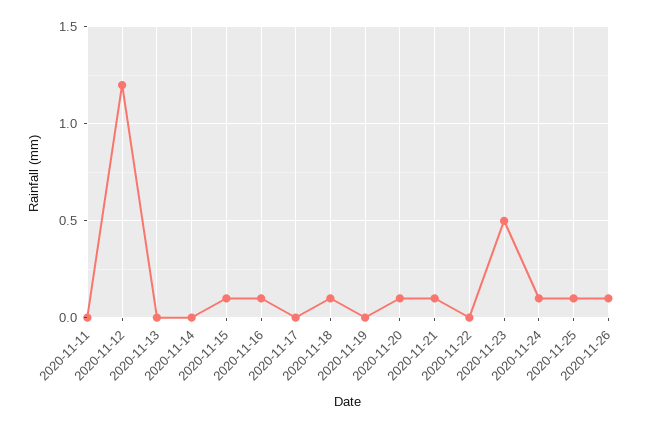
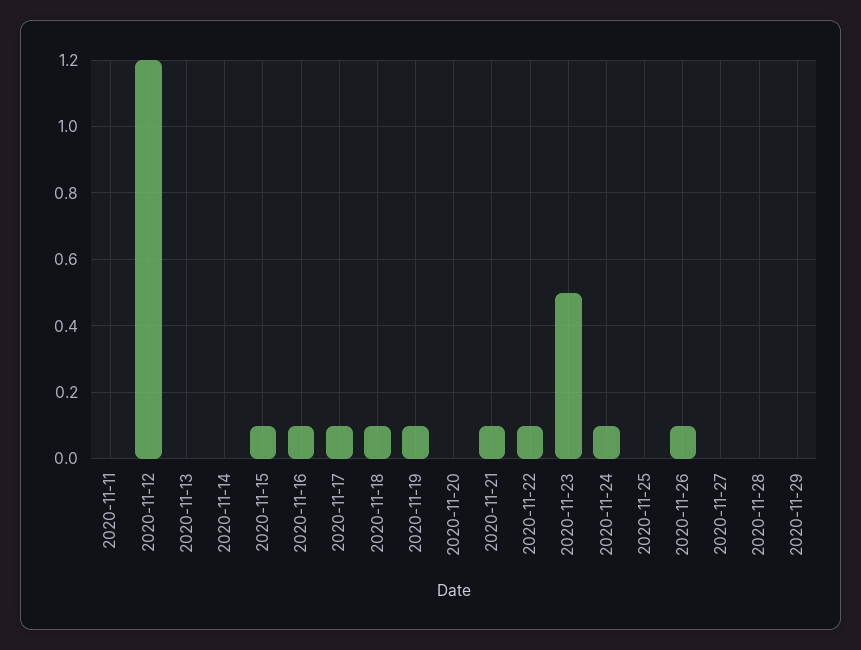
2020-11-17: 0 -> 0.1
2020-11-19: 0 -> 0.1
2020-11-20: 0.1 -> 0
2020-11-22: 0 -> 0.1
2020-11-25: 0.1 -> 0
2020-11-27: none -> 0
2020-11-28: none -> 0
2020-11-29: none -> 0

